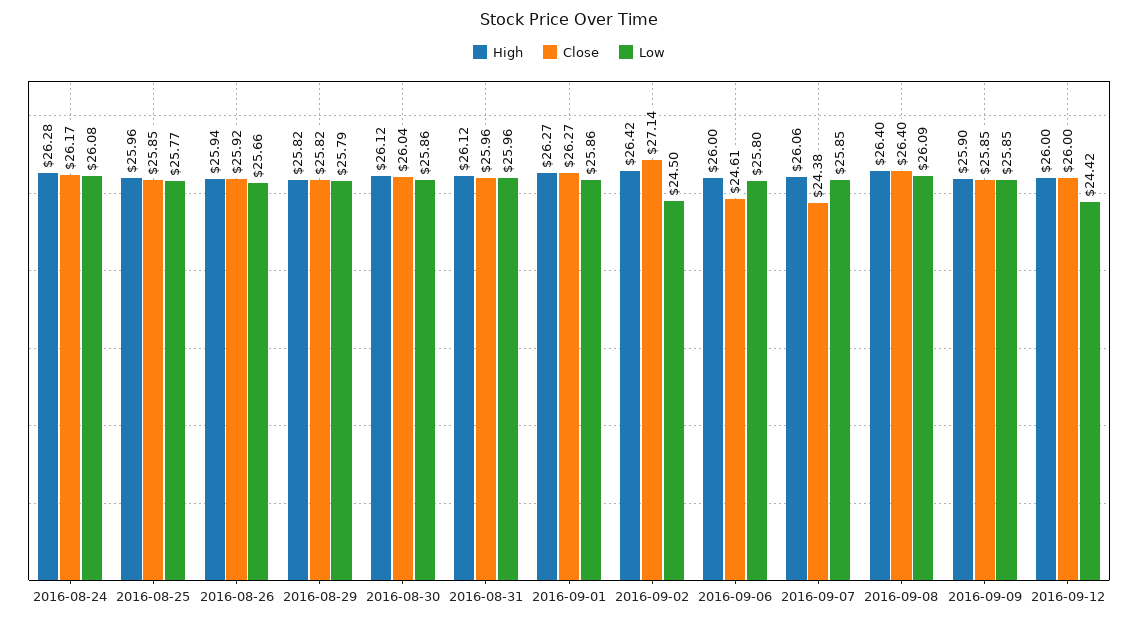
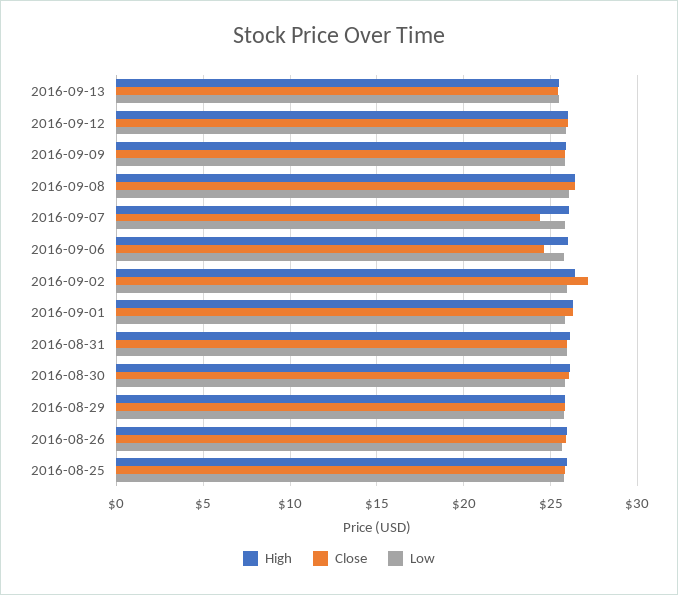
High, 2016-08-24: 26.28 -> none
Close, 2016-08-24: 26.17 -> none
Low, 2016-08-24: 26.08 -> none
Low, 2016-09-02: 24.5 -> 26
Low, 2016-09-12: 24.42 -> 26
High, 2016-09-13: none -> 25.5
Close, 2016-09-13: none -> 25.5
Low, 2016-09-13: none -> 25.5

